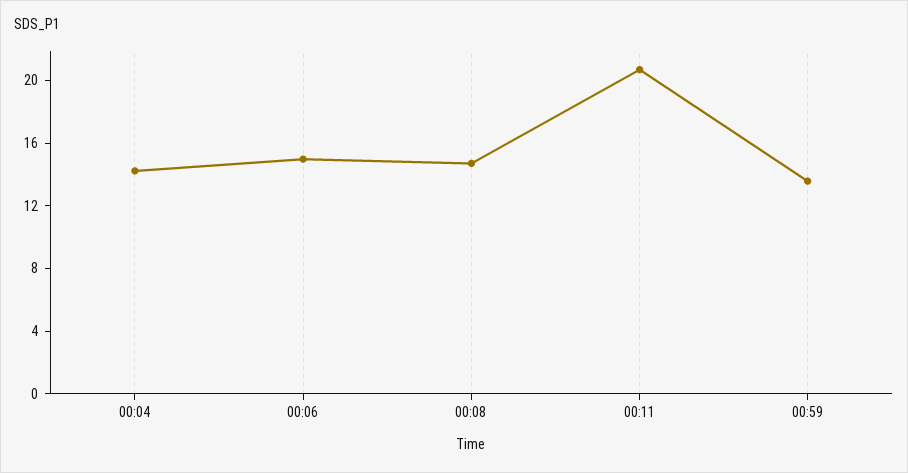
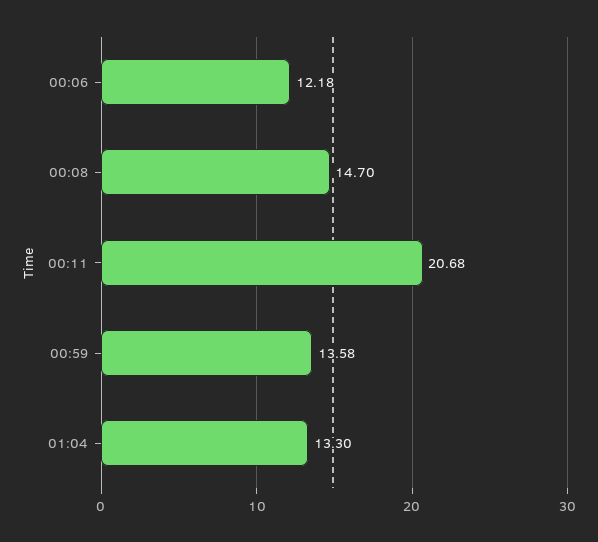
00:04: 14 -> none
00:06: 15 -> 12.18
01:04: none -> 13.3

